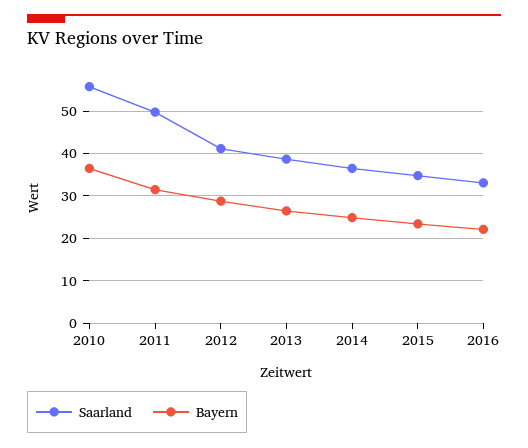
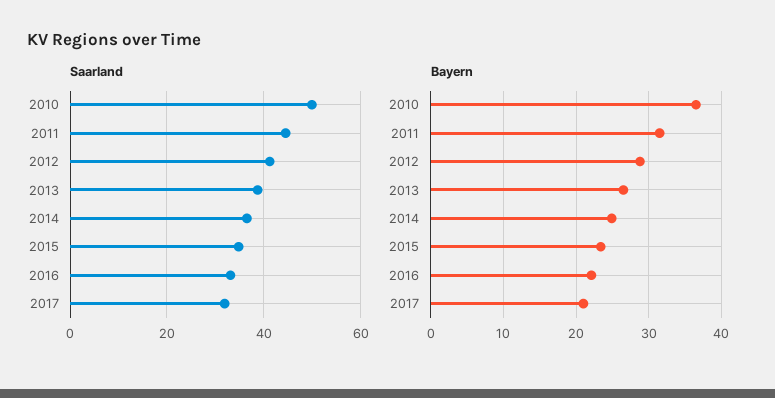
Saarland, 2010: 56 -> 50
Saarland, 2011: 50 -> 44
Saarland, 2017: none -> 32
Bayern, 2017: none -> 21

